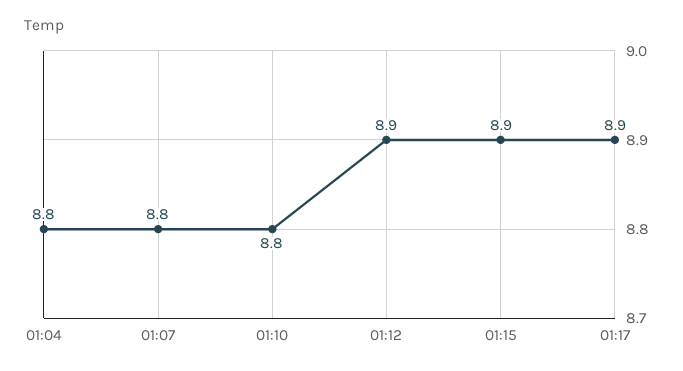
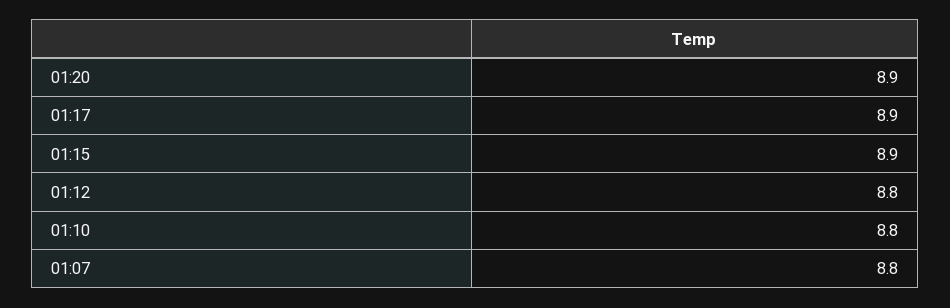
01:04: 8.8 -> none
01:12: 8.9 -> 8.8
01:20: none -> 8.9

